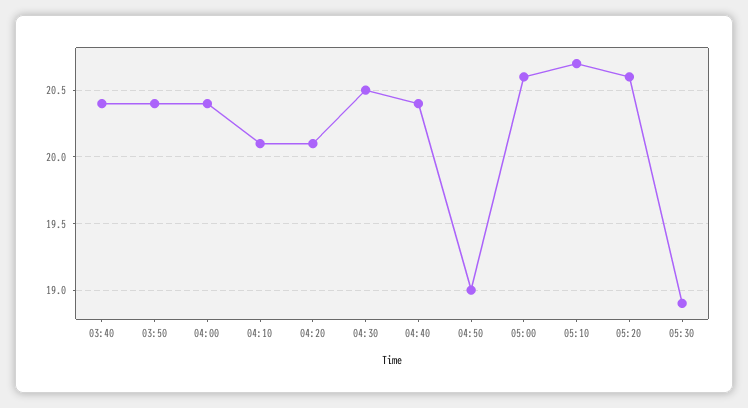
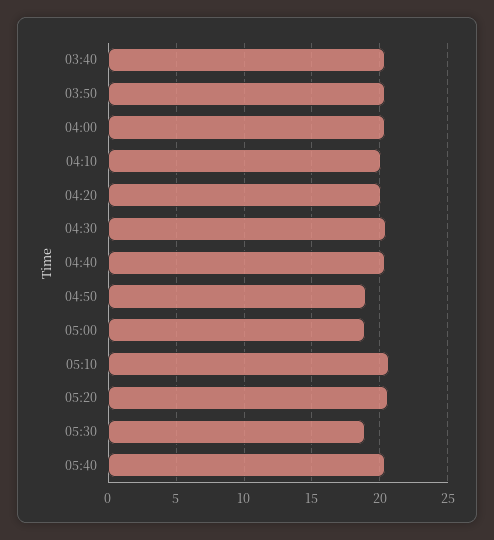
05:00: 20.6 -> 19
05:40: none -> 20.5

